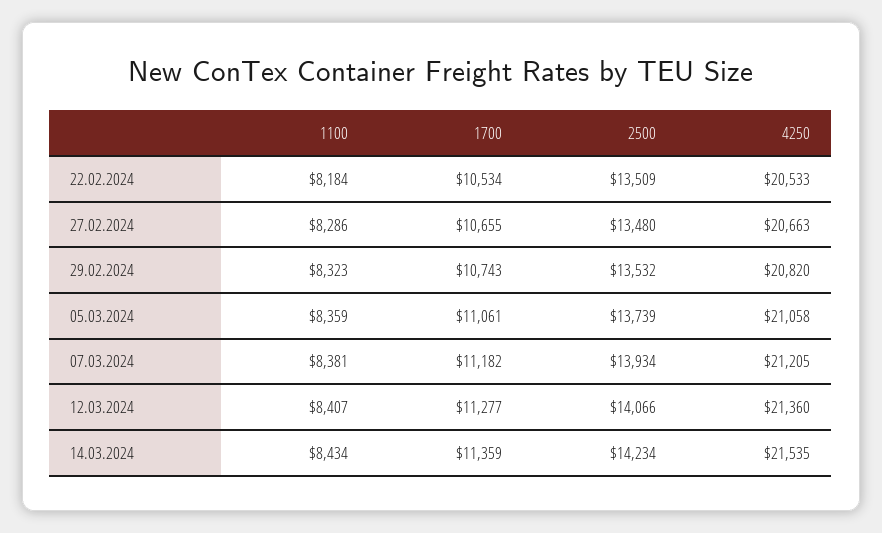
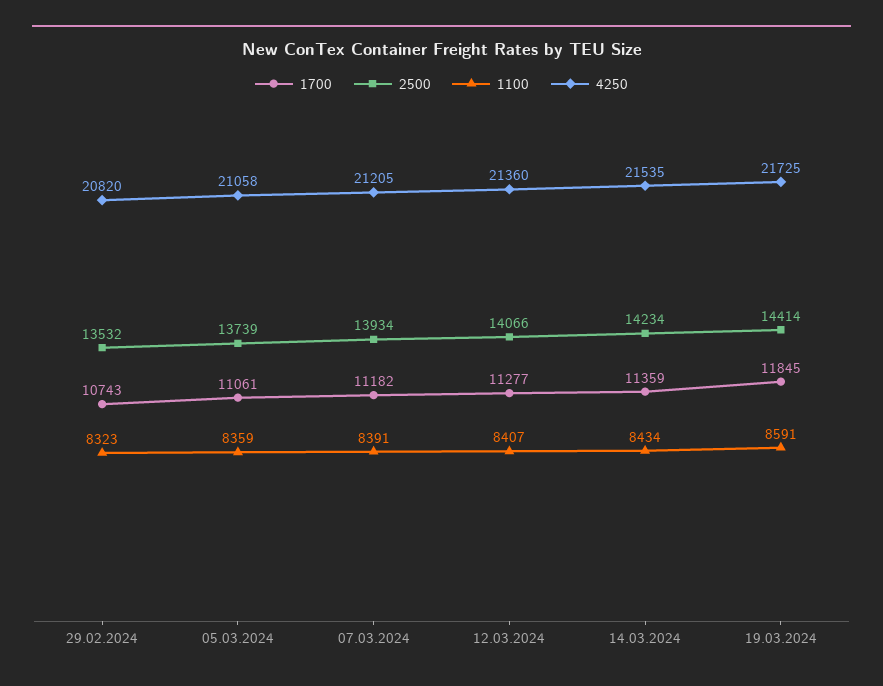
1100, 22.02.2024: 8184 -> none
1700, 22.02.2024: 10534 -> none
2500, 22.02.2024: 13509 -> none
4250, 22.02.2024: 20533 -> none
1100, 27.02.2024: 8286 -> none
1700, 27.02.2024: 10655 -> none
2500, 27.02.2024: 13480 -> none
4250, 27.02.2024: 20663 -> none
1100, 07.03.2024: 8381 -> 8391
1700, 19.03.2024: none -> 11845
2500, 19.03.2024: none -> 14414
1100, 19.03.2024: none -> 8591
4250, 19.03.2024: none -> 21725

